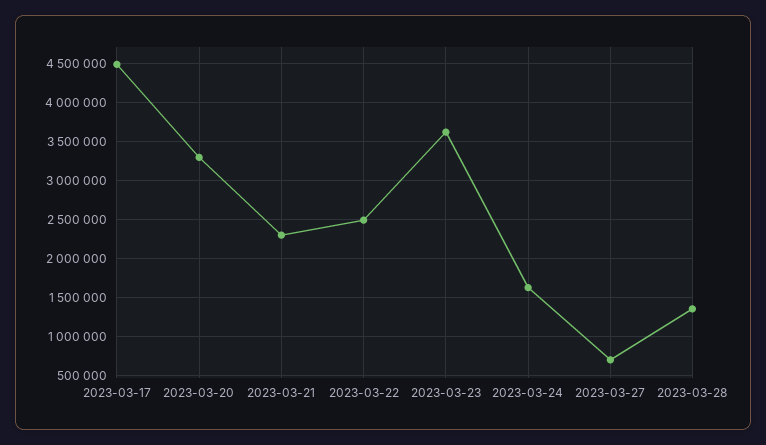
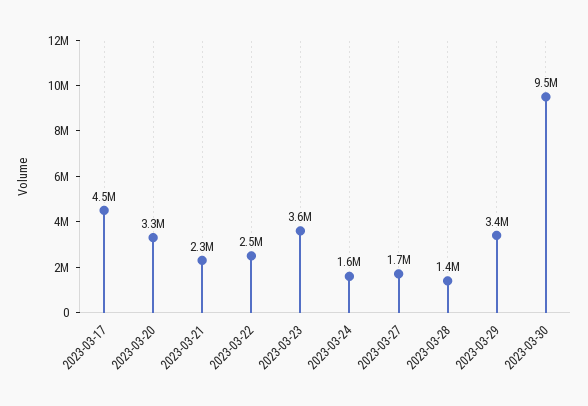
2023-03-27: 700000 -> 1700000
2023-03-29: none -> 3400000
2023-03-30: none -> 9500000

